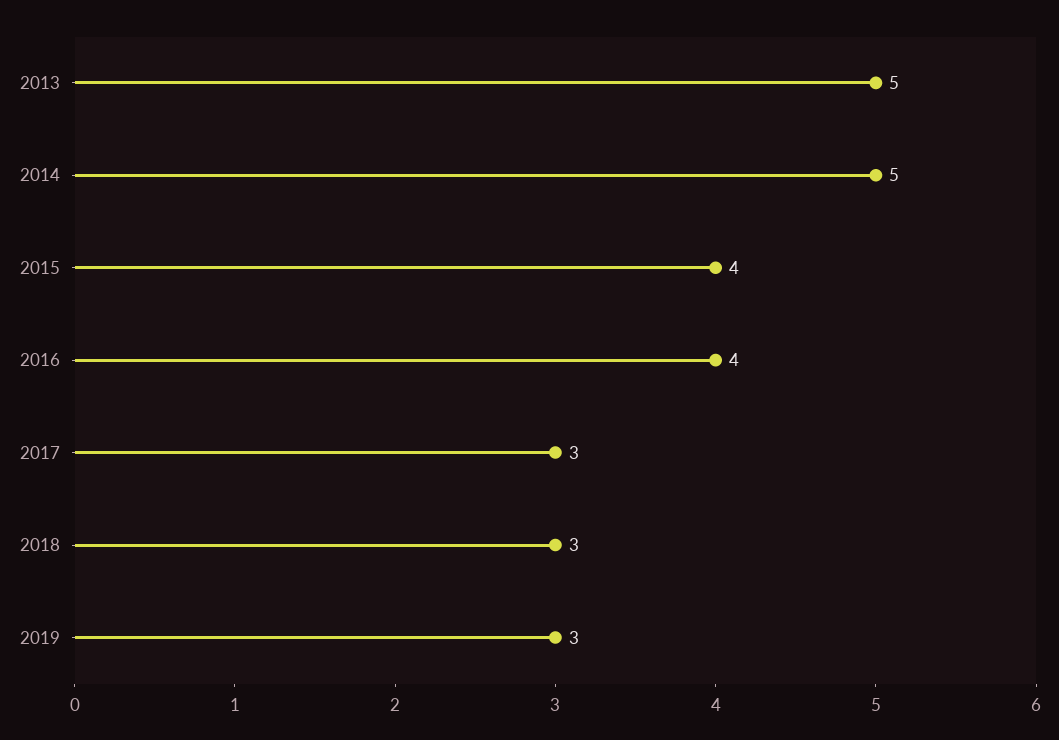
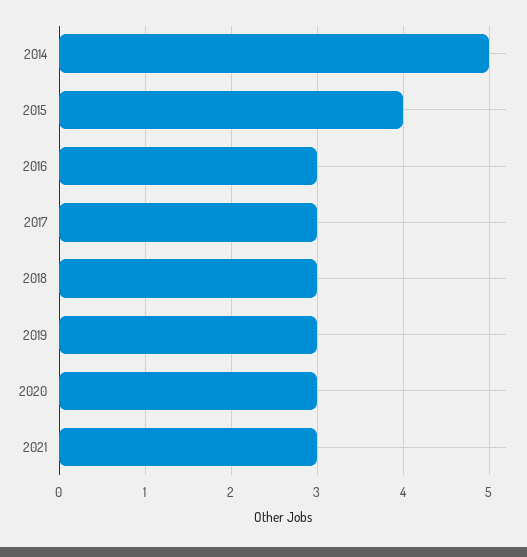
2013: 5 -> none
2016: 4 -> 3
2020: none -> 3
2021: none -> 3

